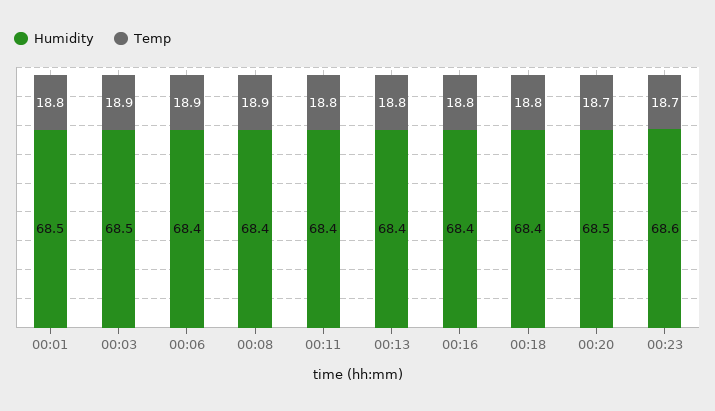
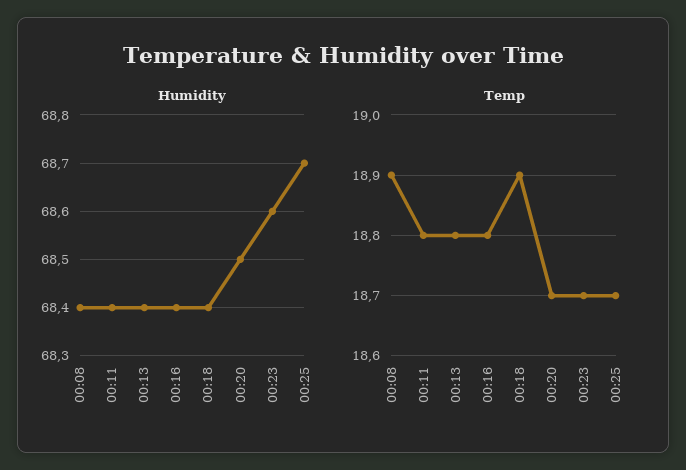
Humidity, 00:01: 68.5 -> none
Temp, 00:01: 18.8 -> none
Humidity, 00:03: 68.5 -> none
Temp, 00:03: 18.9 -> none
Humidity, 00:06: 68.4 -> none
Temp, 00:06: 18.9 -> none
Temp, 00:18: 18.8 -> 18.9
Humidity, 00:25: none -> 68.7
Temp, 00:25: none -> 18.7

